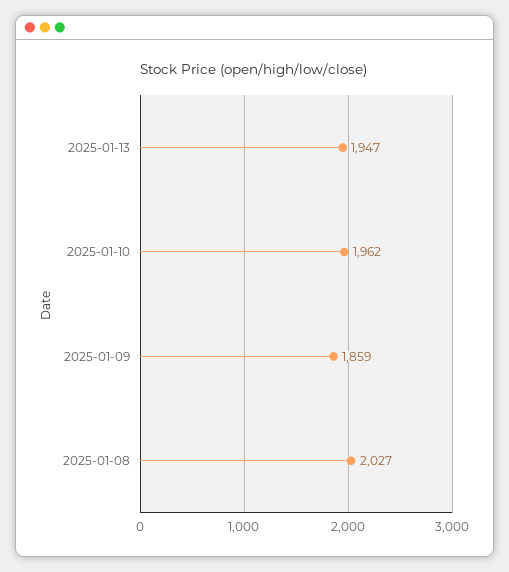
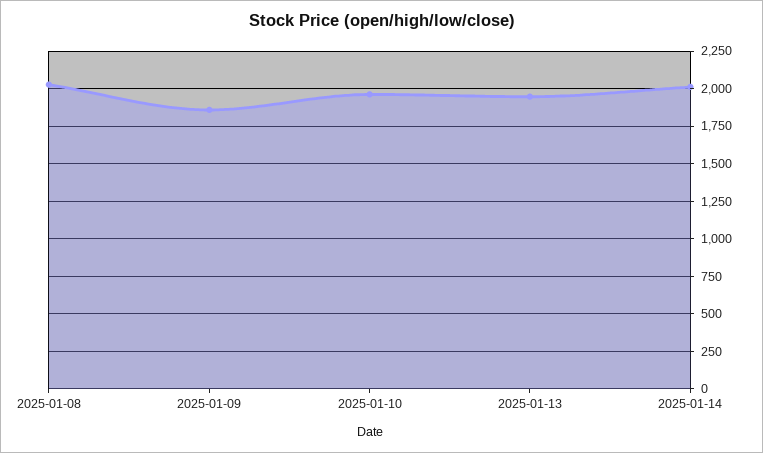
2025-01-14: none -> 2000

